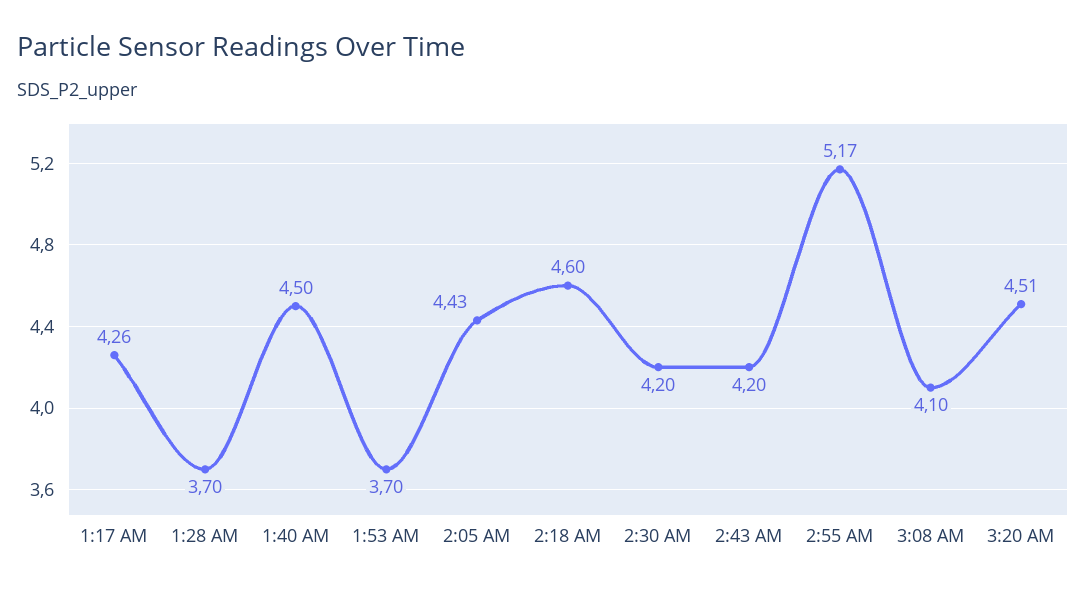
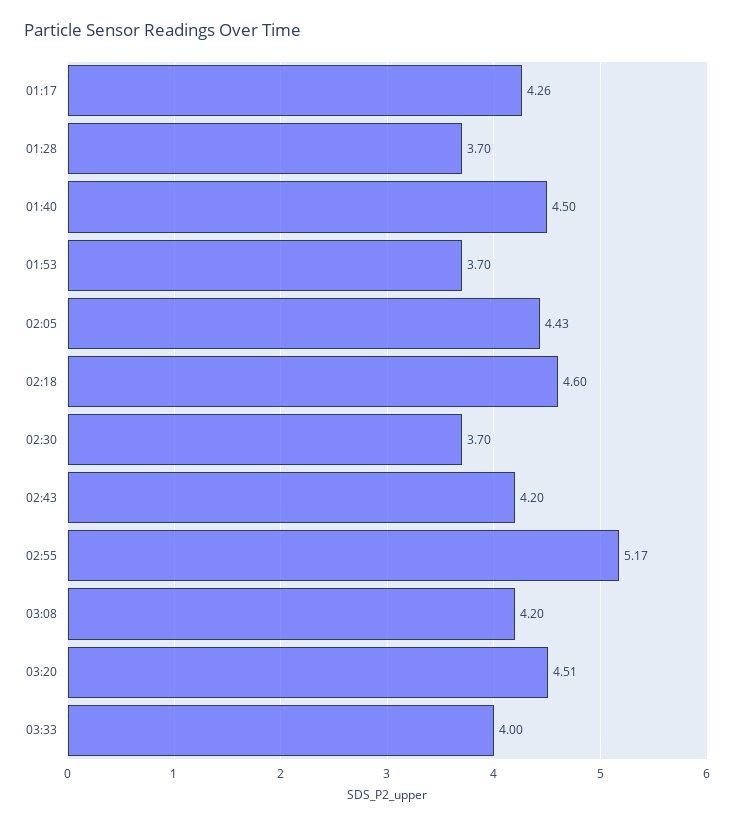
2:30 AM: 4.2 -> 3.7
3:08 AM: 4.1 -> 4.2
03:33: none -> 4

